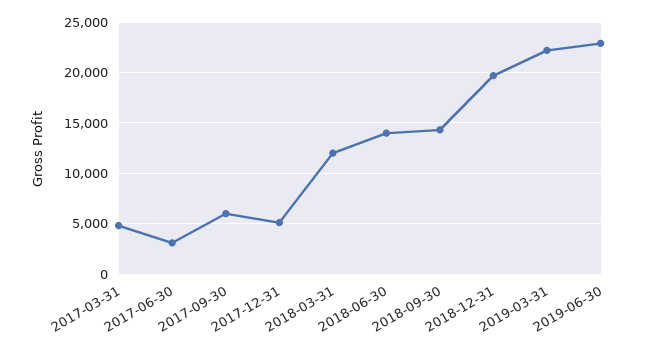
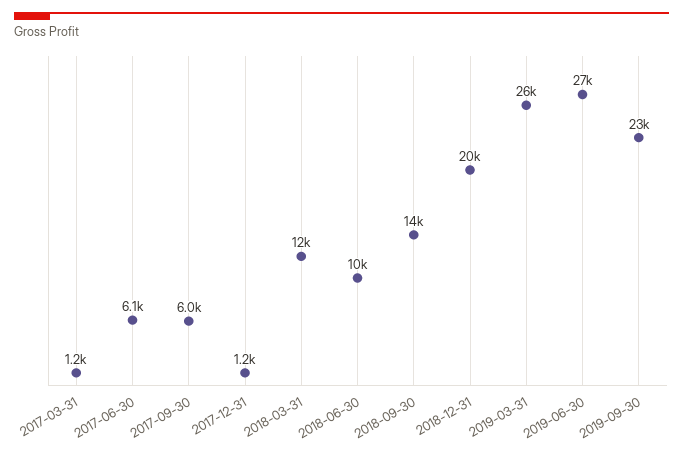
2017-03-31: 5000 -> 1200
2017-06-30: 3000 -> 6100
2017-12-31: 5000 -> 1200
2018-06-30: 14000 -> 10000
2019-03-31: 22000 -> 26000
2019-06-30: 23000 -> 27000
2019-09-30: none -> 23000

